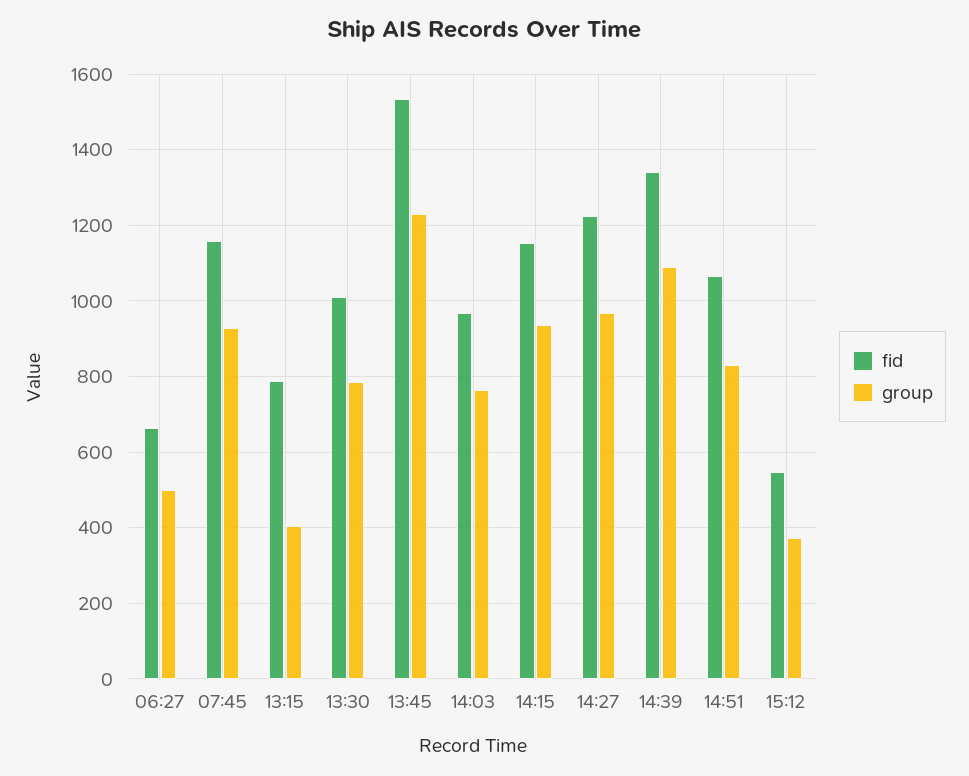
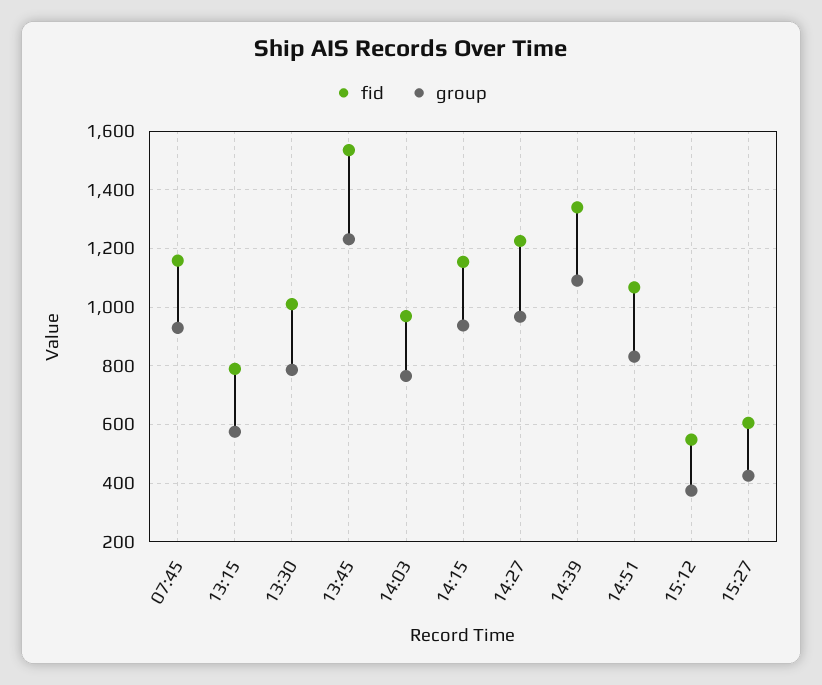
fid, 06:27: 660 -> none
group, 06:27: 500 -> none
group, 13:15: 400 -> 575
fid, 15:27: none -> 600
group, 15:27: none -> 425

